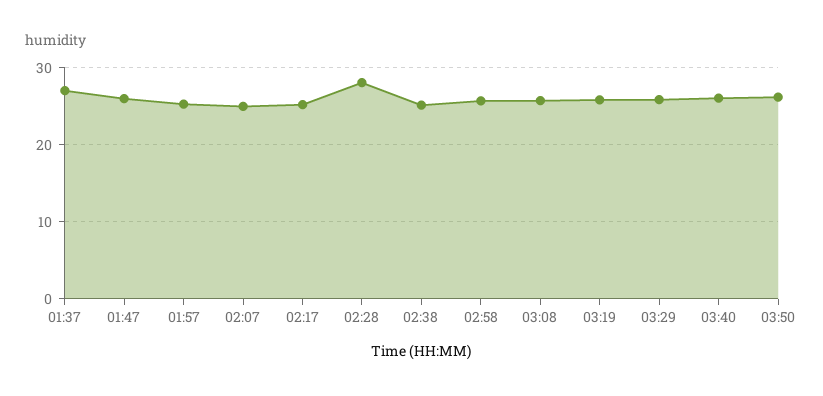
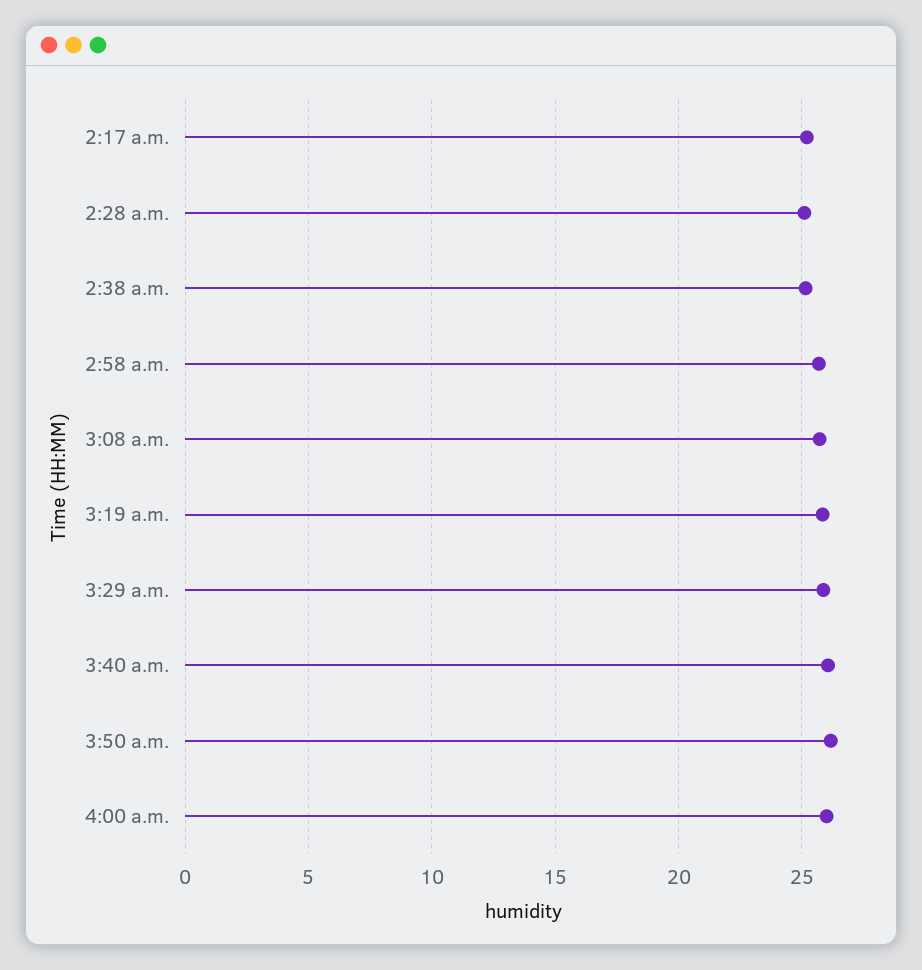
01:37: 27 -> none
01:47: 26 -> none
01:57: 25 -> none
02:07: 25 -> none
02:28: 28 -> 25
4:00 a.m.: none -> 26

